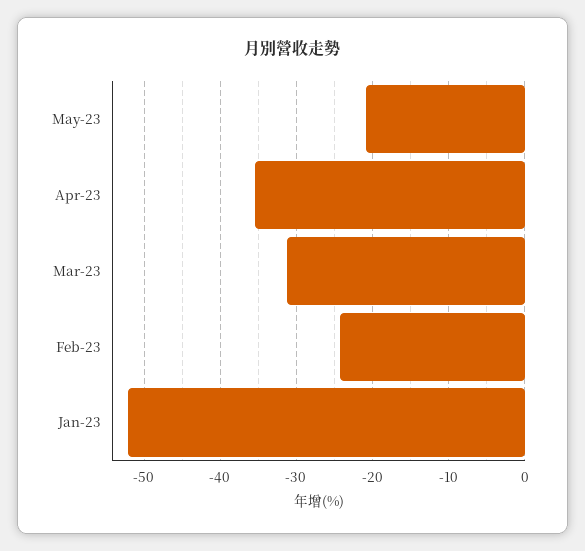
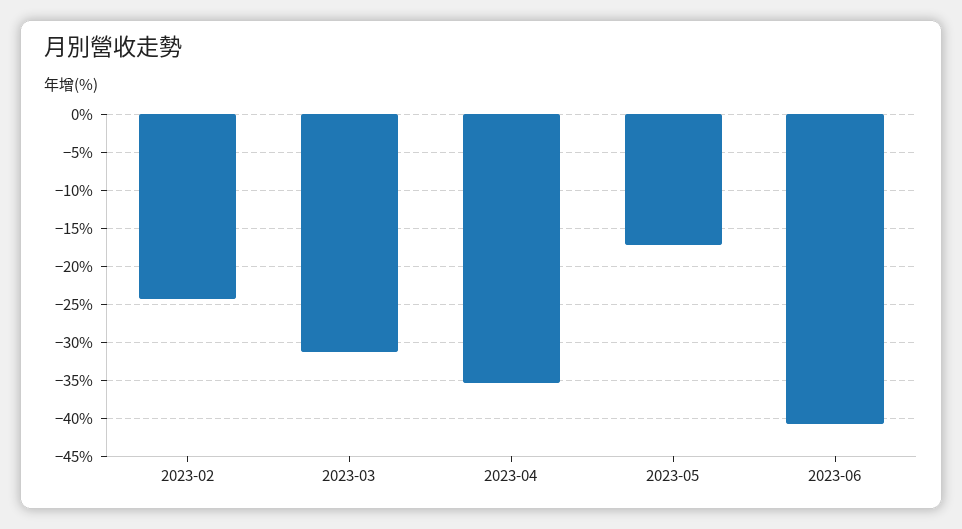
May-23: -21 -> -17
Jan-23: -52 -> none
2023-06: none -> -41

